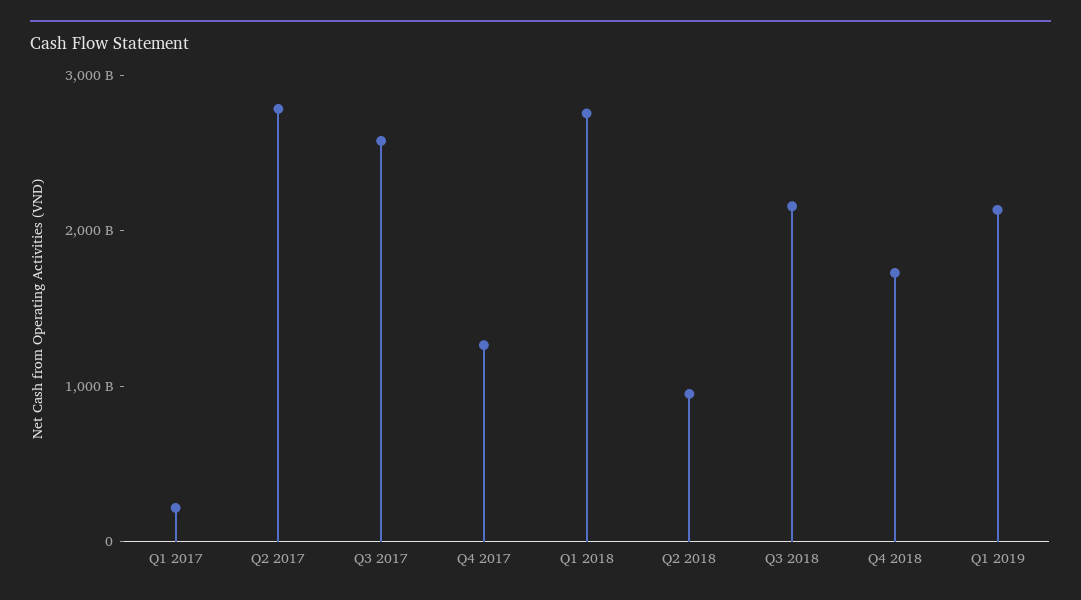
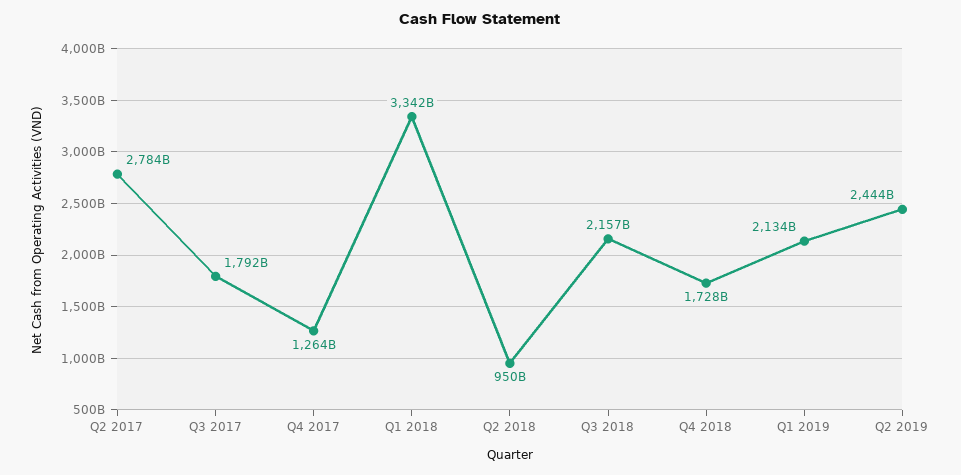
Q1 2017: 200000000000 -> none
Q3 2017: 2600000000000 -> 1792000000000
Q1 2018: 2800000000000 -> 3342000000000
Q2 2019: none -> 2444000000000

